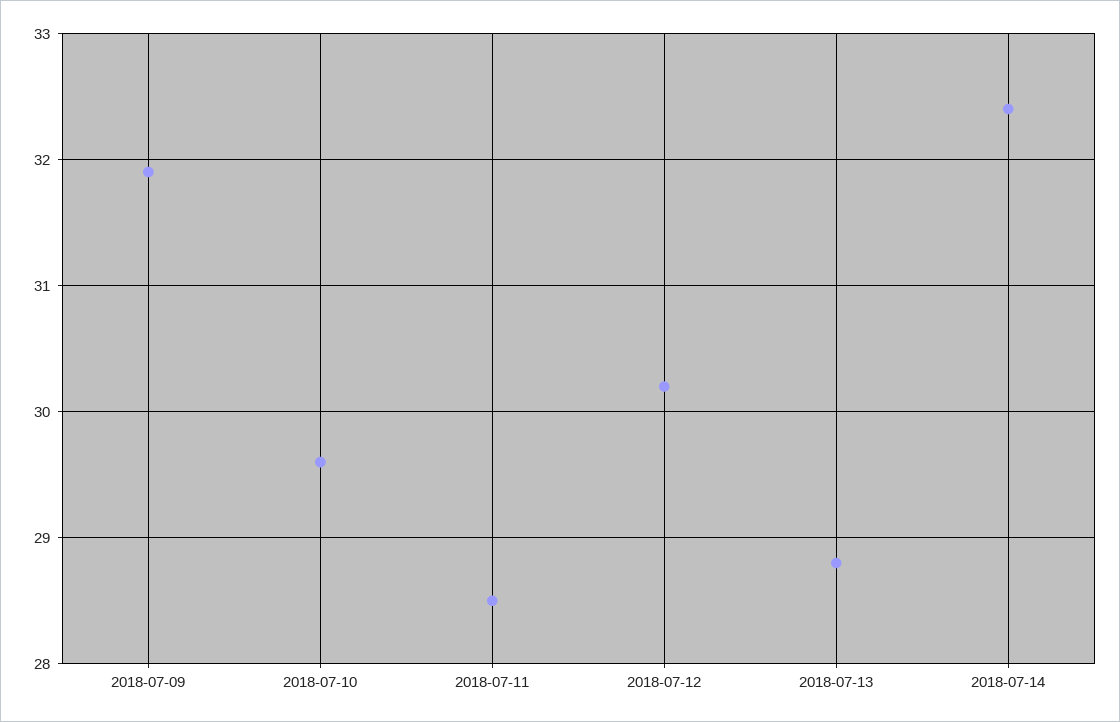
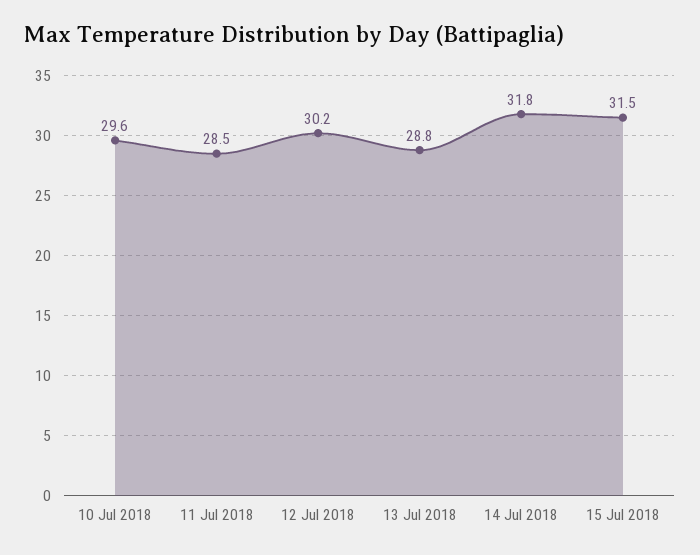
2018-07-09: 31.9 -> none
2018-07-14: 32.4 -> 31.8
15 Jul 2018: none -> 31.5

